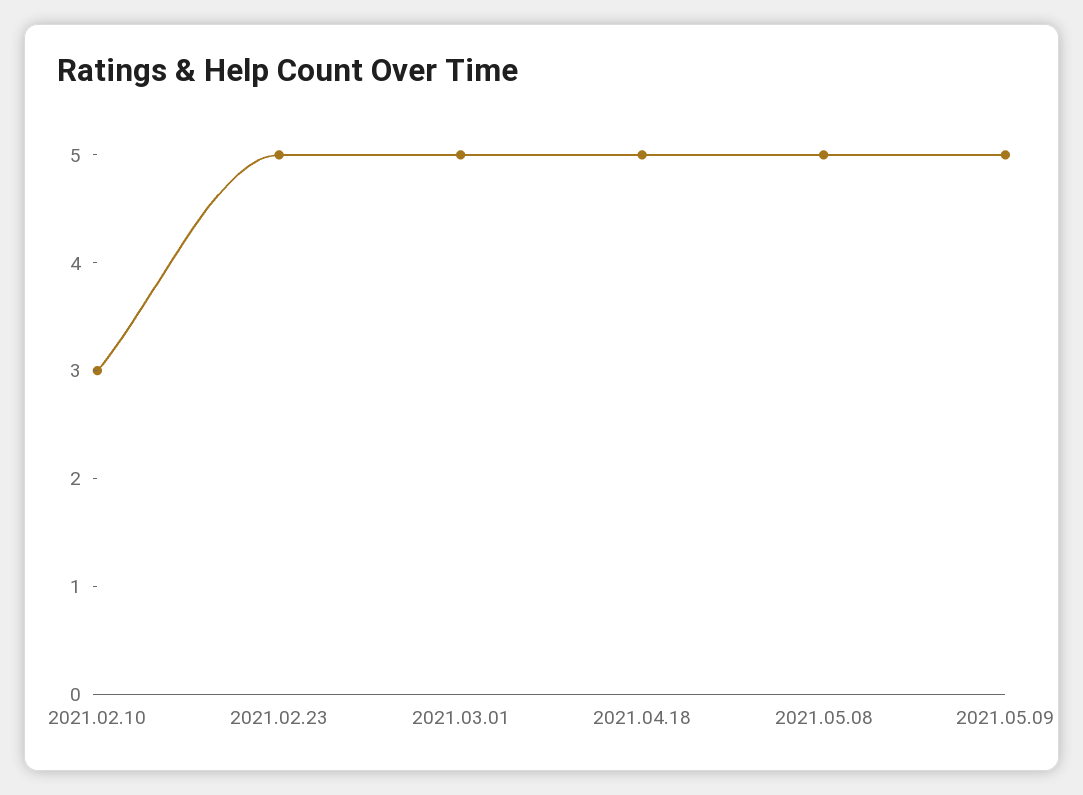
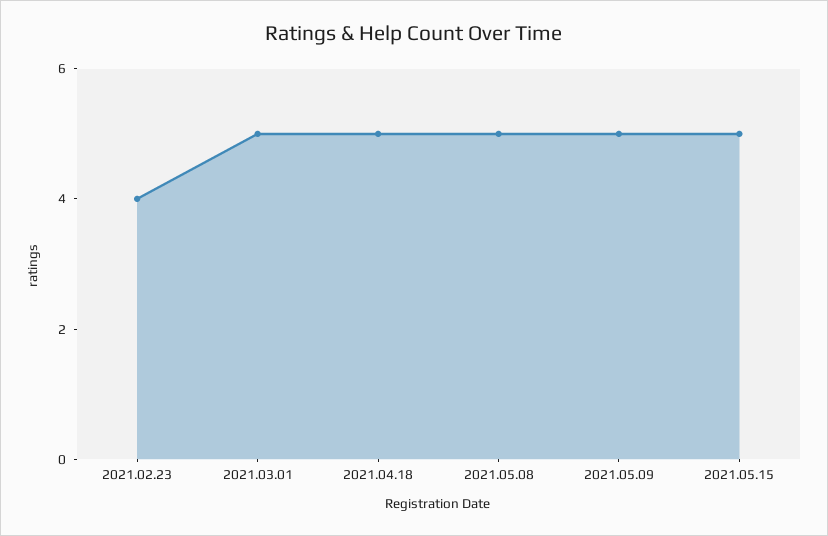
2021.02.10: 3 -> none
2021.02.23: 5 -> 4
2021.05.15: none -> 5

